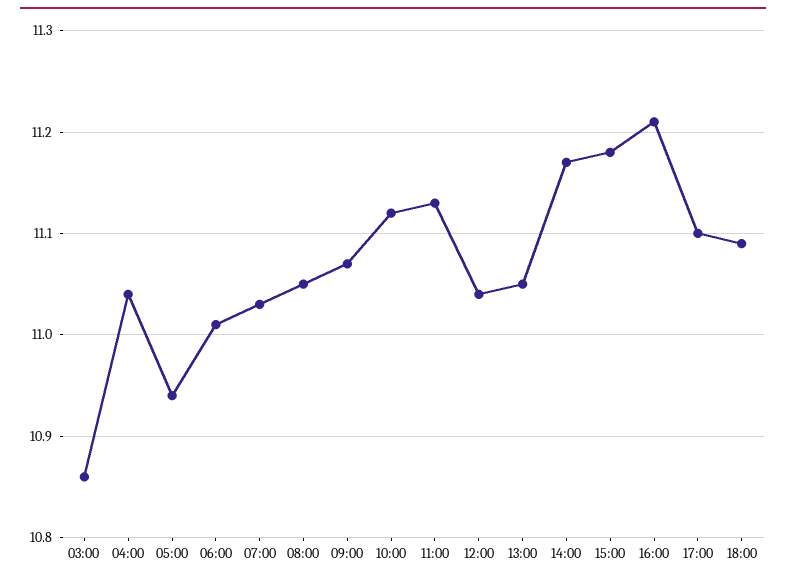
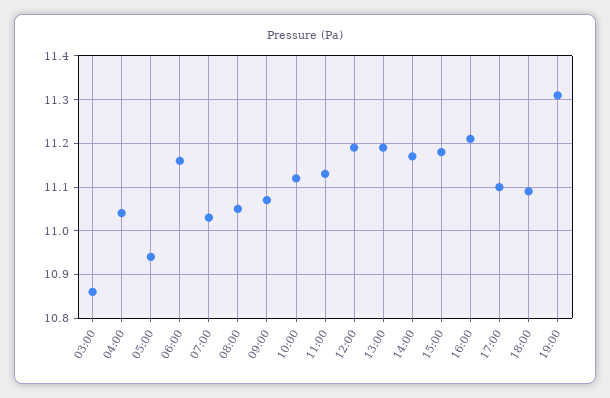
06:00: 11.01 -> 11.15
12:00: 11.04 -> 11.2
13:00: 11.05 -> 11.2
19:00: none -> 11.3

